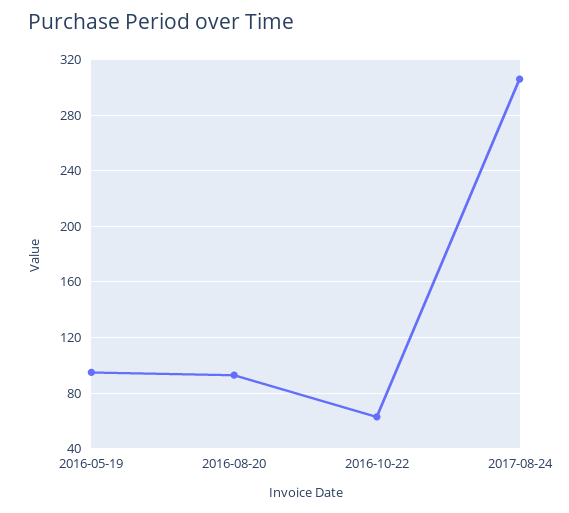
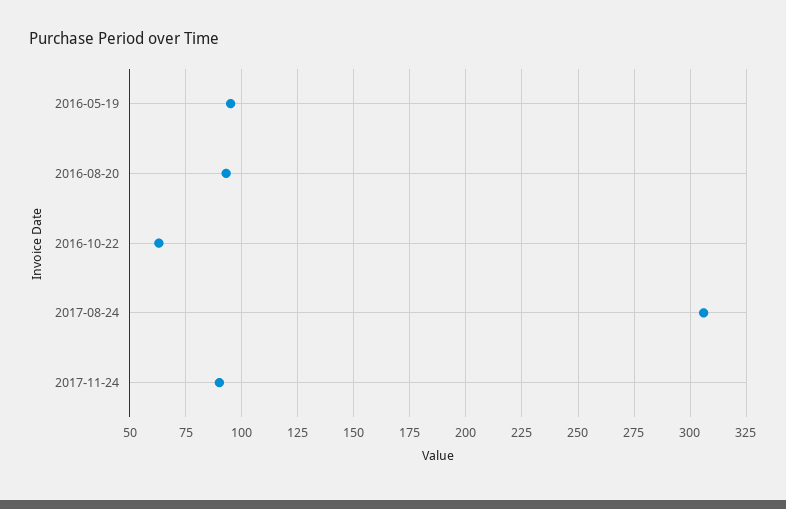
2017-11-24: none -> 90

